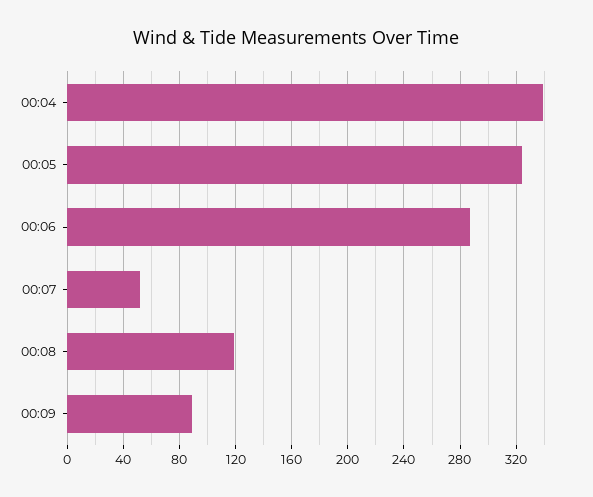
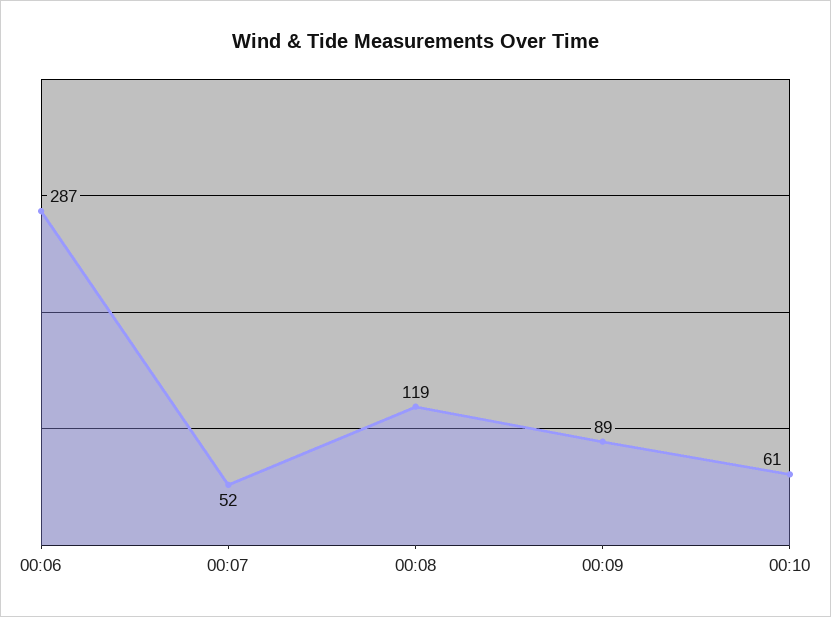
00:04: 340 -> none
00:05: 325 -> none
00:10: none -> 61

